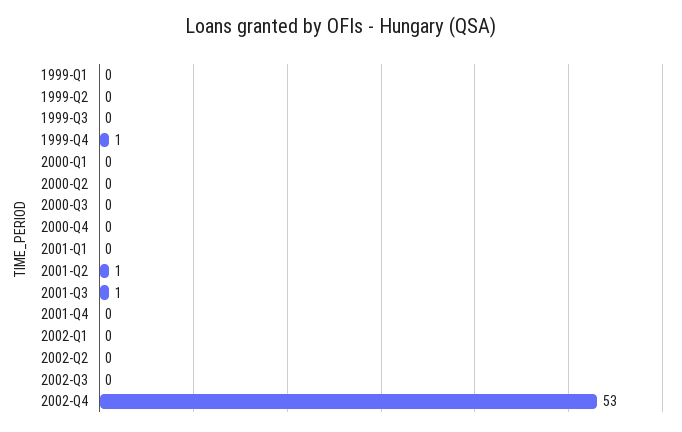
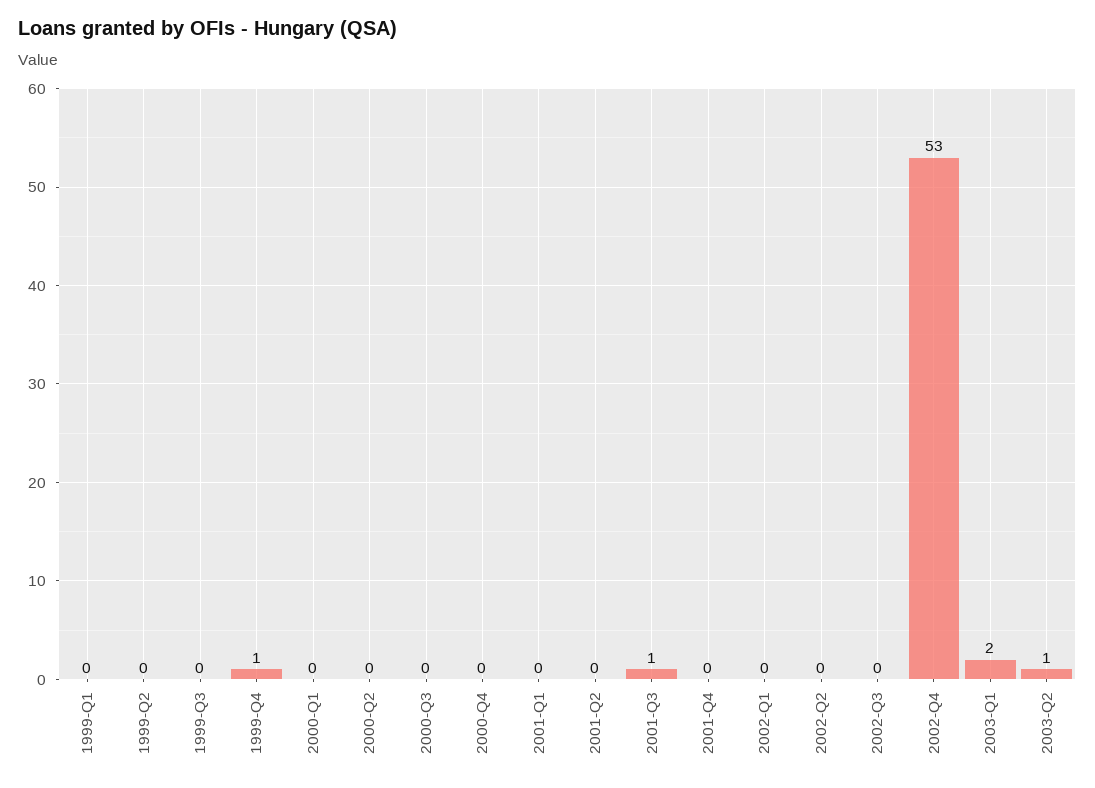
2001-Q2: 1 -> 0
2003-Q1: none -> 2
2003-Q2: none -> 1

